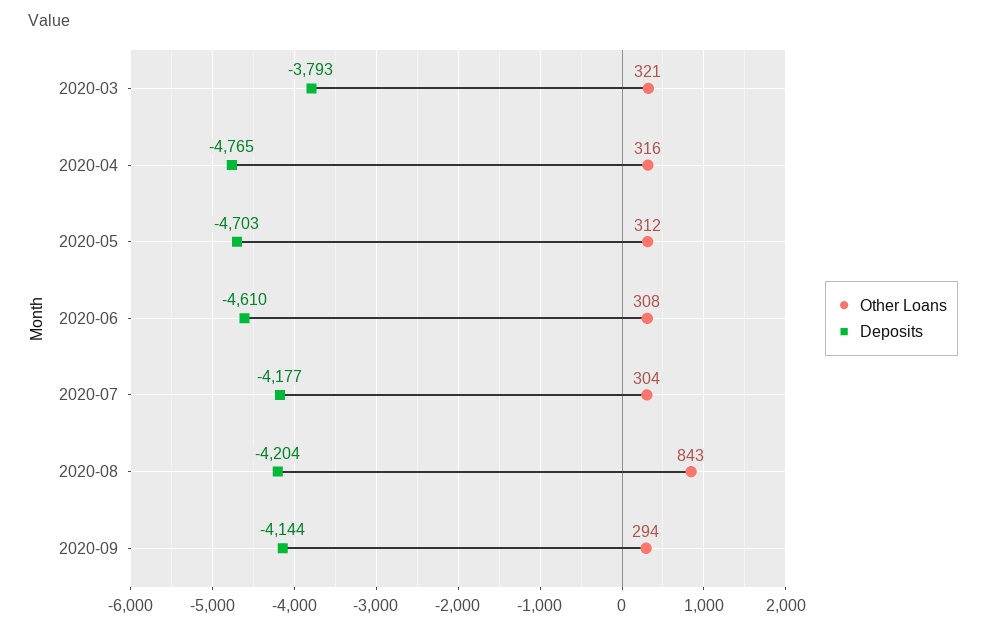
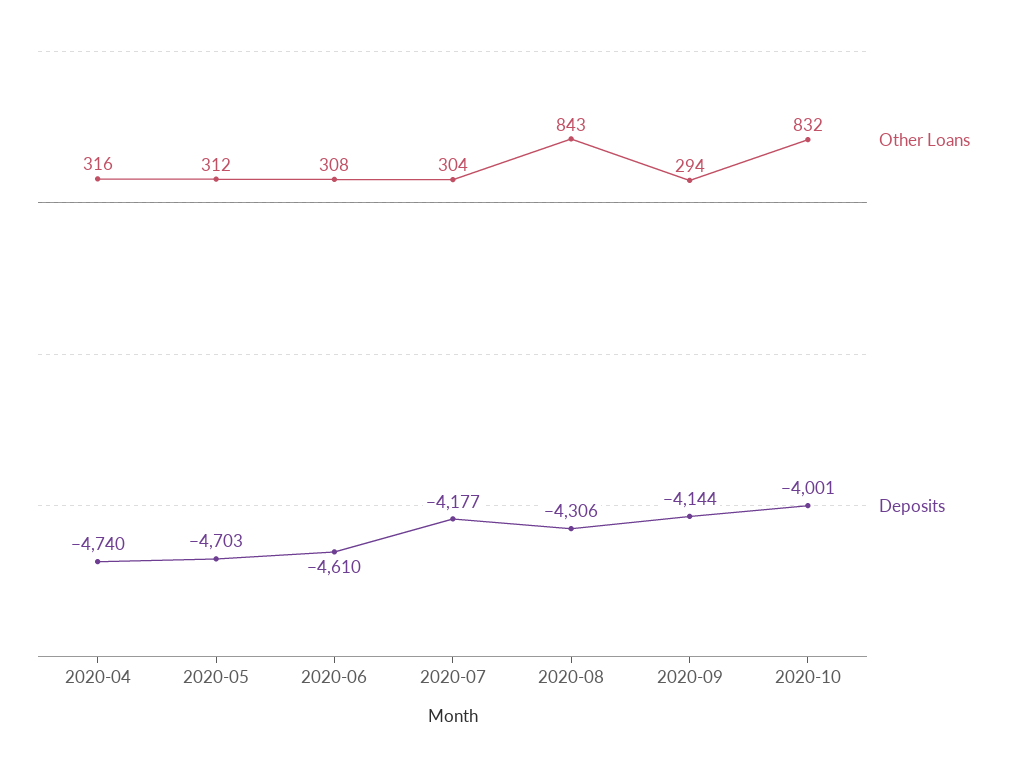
Other Loans, 2020-03: 321 -> none
Deposits, 2020-03: -3793 -> none
Deposits, 2020-04: -4765 -> -4740
Deposits, 2020-08: -4204 -> -4306
Other Loans, 2020-10: none -> 832
Deposits, 2020-10: none -> -4001

